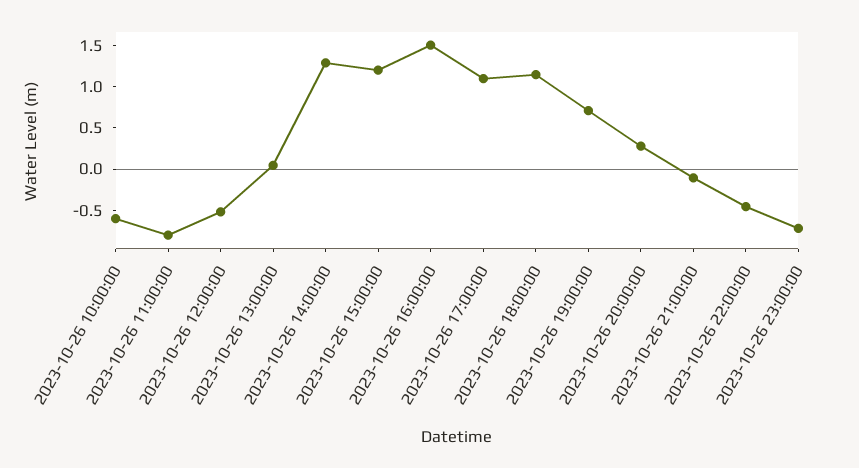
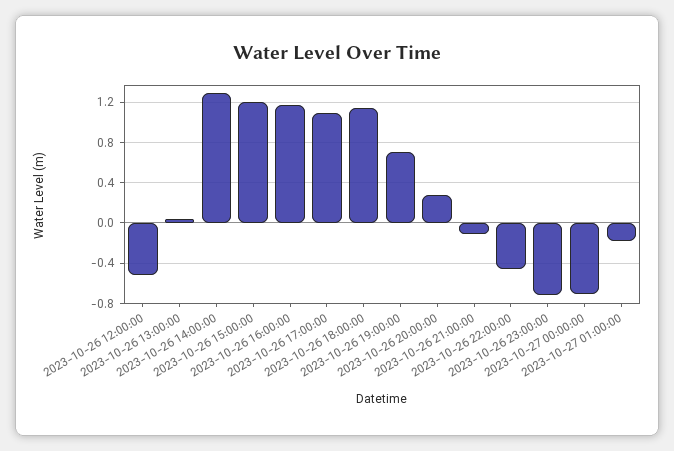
2023-10-26 10:00:00: -0.6 -> none
2023-10-26 11:00:00: -0.8 -> none
2023-10-26 16:00:00: 1.5 -> 1.2
2023-10-27 00:00:00: none -> -0.7
2023-10-27 01:00:00: none -> -0.2

